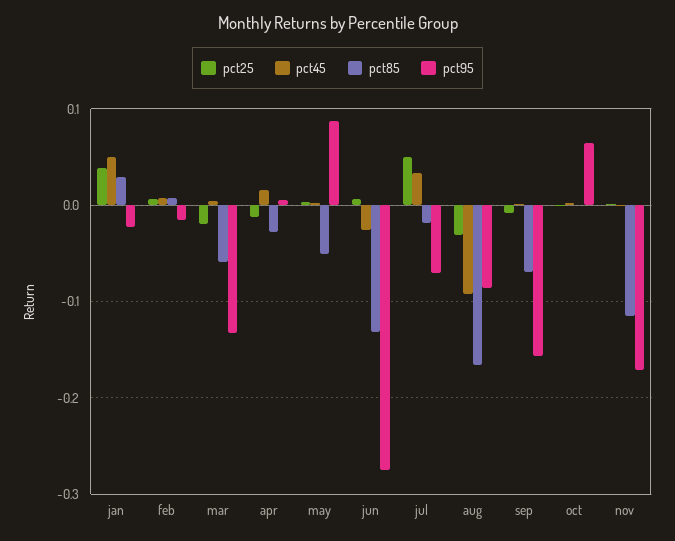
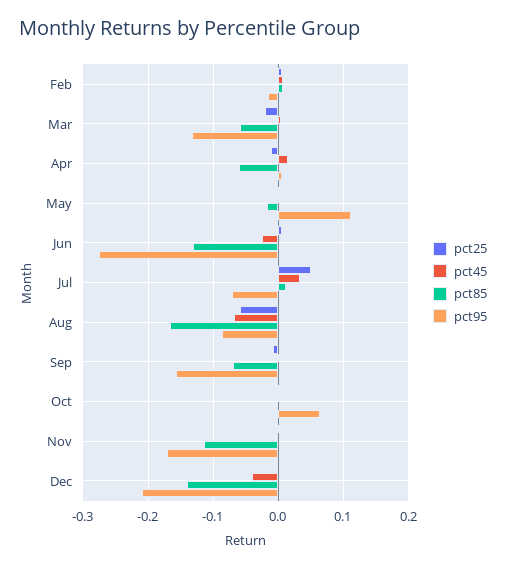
pct25, jan: 0.04 -> none
pct45, jan: 0.05 -> none
pct85, jan: 0.03 -> none
pct95, jan: -0.02 -> none
pct85, apr: -0.03 -> -0.06
pct85, may: -0.05 -> -0.02
pct95, may: 0.09 -> 0.11
pct85, jul: -0.02 -> 0.01
pct25, aug: -0.03 -> -0.06
pct45, aug: -0.09 -> -0.07
pct25, Dec: none -> 0
pct45, Dec: none -> -0.04
pct85, Dec: none -> -0.14
pct95, Dec: none -> -0.21

